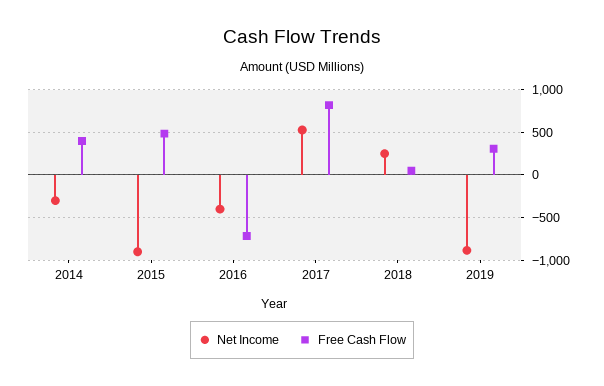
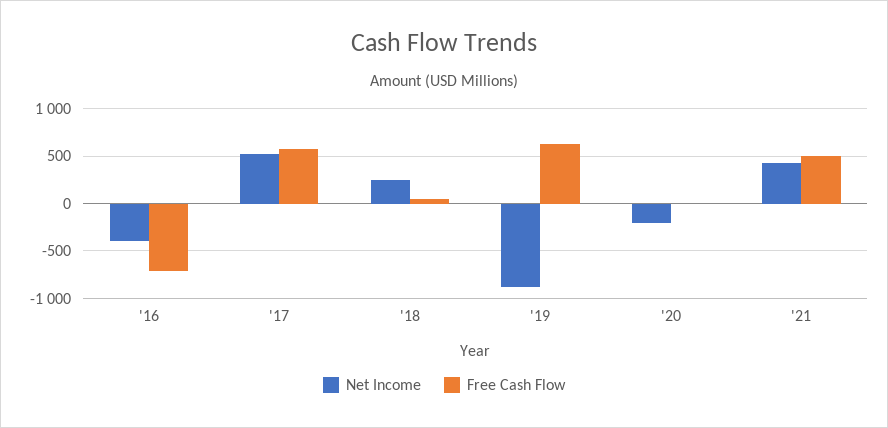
Net Income, 2014: -300 -> none
Free Cash Flow, 2014: 400 -> none
Net Income, 2015: -900 -> none
Free Cash Flow, 2015: 500 -> none
Free Cash Flow, 2017: 800 -> 600
Free Cash Flow, 2019: 300 -> 600
Net Income, '20: none -> -200
Free Cash Flow, '20: none -> 0
Net Income, '21: none -> 400
Free Cash Flow, '21: none -> 500

